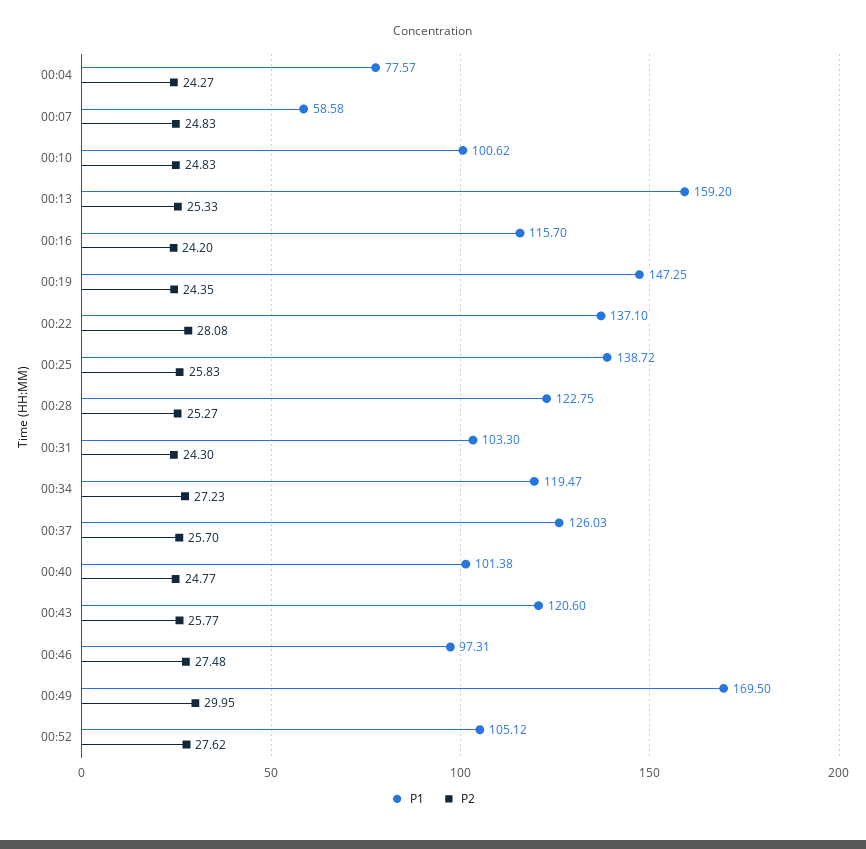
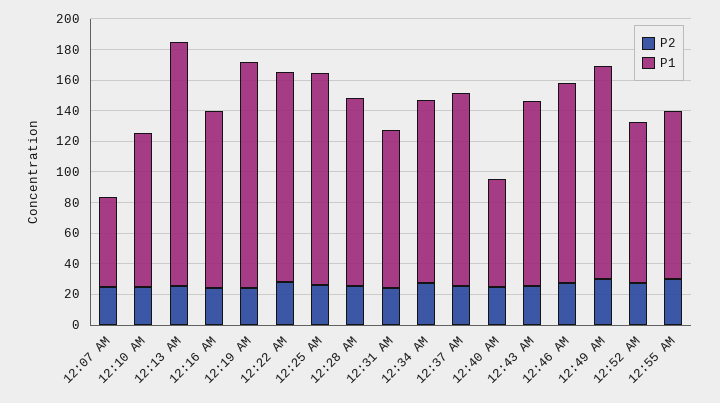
P1, 00:04: 77.57 -> none
P2, 00:04: 24.27 -> none
P1, 00:40: 101.38 -> 70
P1, 00:46: 97.31 -> 130
P1, 00:49: 169.5 -> 140
P2, 12:55 AM: none -> 30
P1, 12:55 AM: none -> 110

